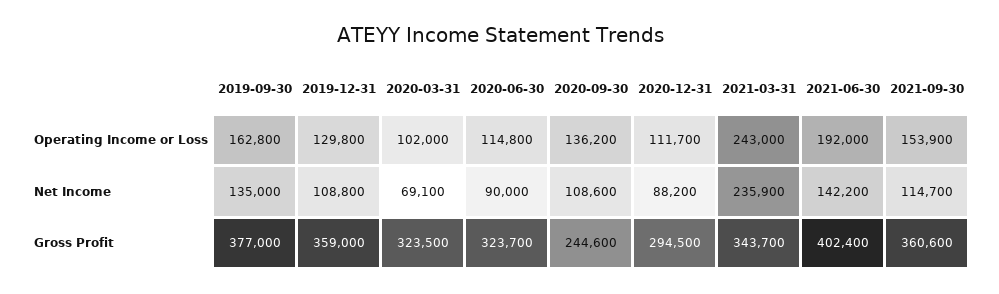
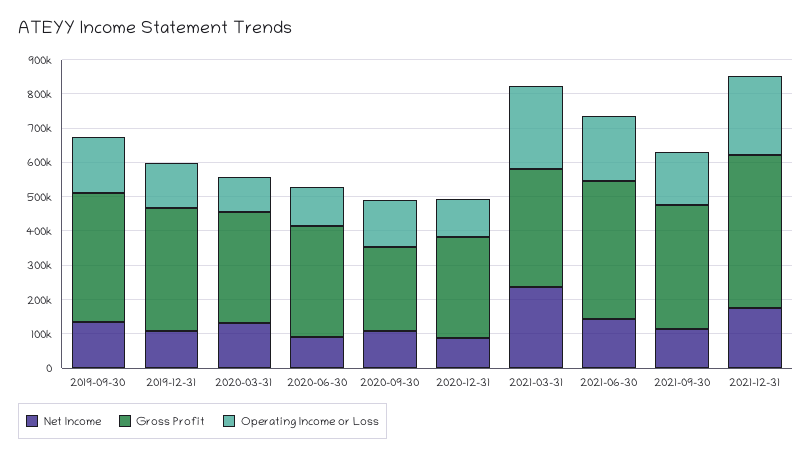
Net Income, 2020-03-31: 69100 -> 125000
Net Income, 2021-12-31: none -> 175000
Gross Profit, 2021-12-31: none -> 450000
Operating Income or Loss, 2021-12-31: none -> 225000

